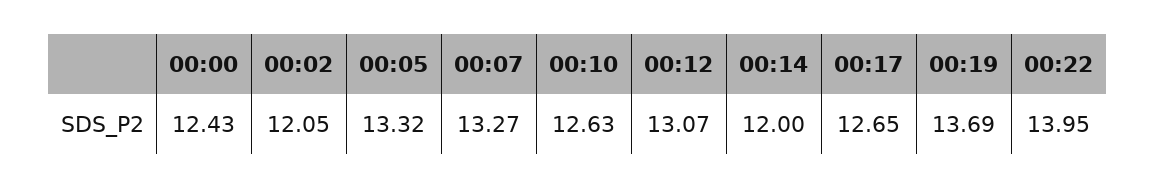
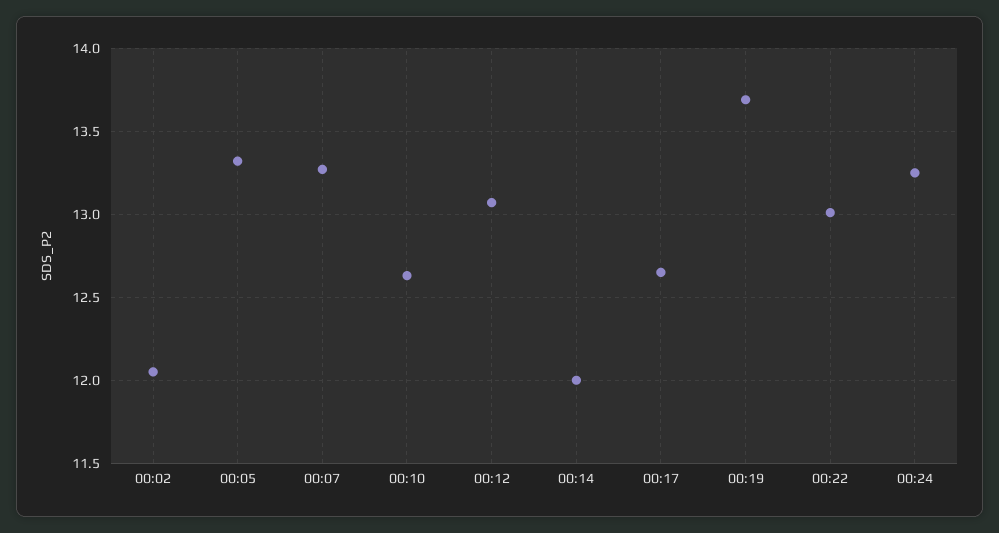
00:00: 12.43 -> none
00:22: 13.95 -> 13
00:24: none -> 13.25

